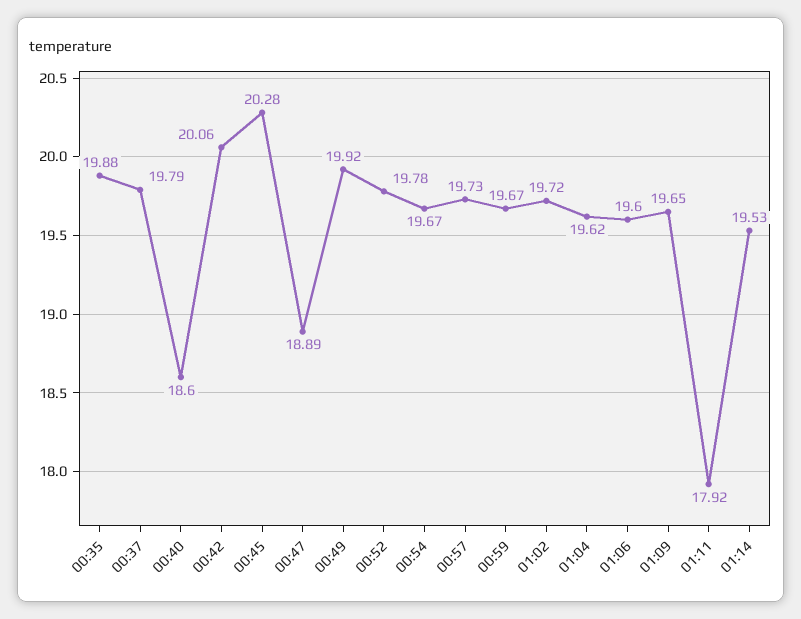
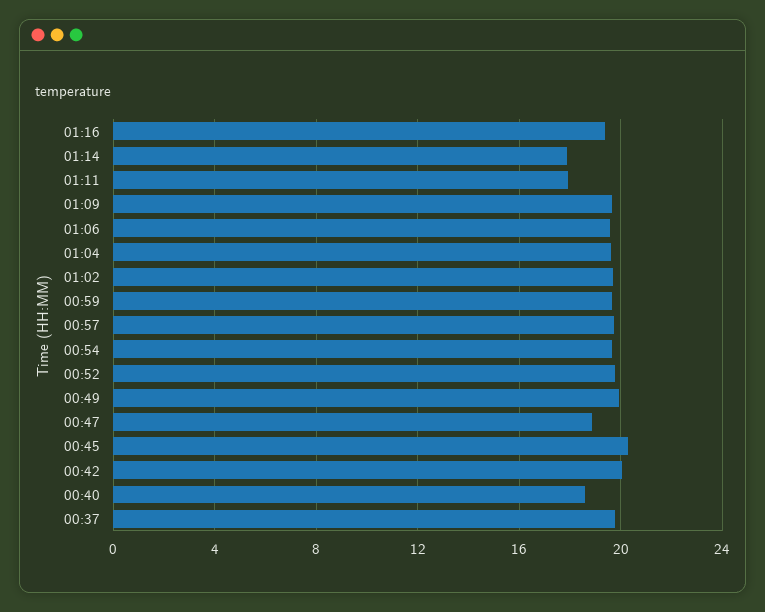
00:35: 19.88 -> none
01:14: 19.53 -> 18
01:16: none -> 19.5

